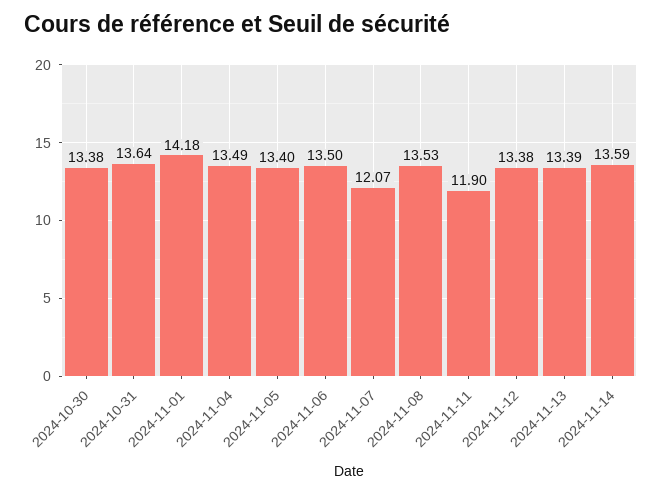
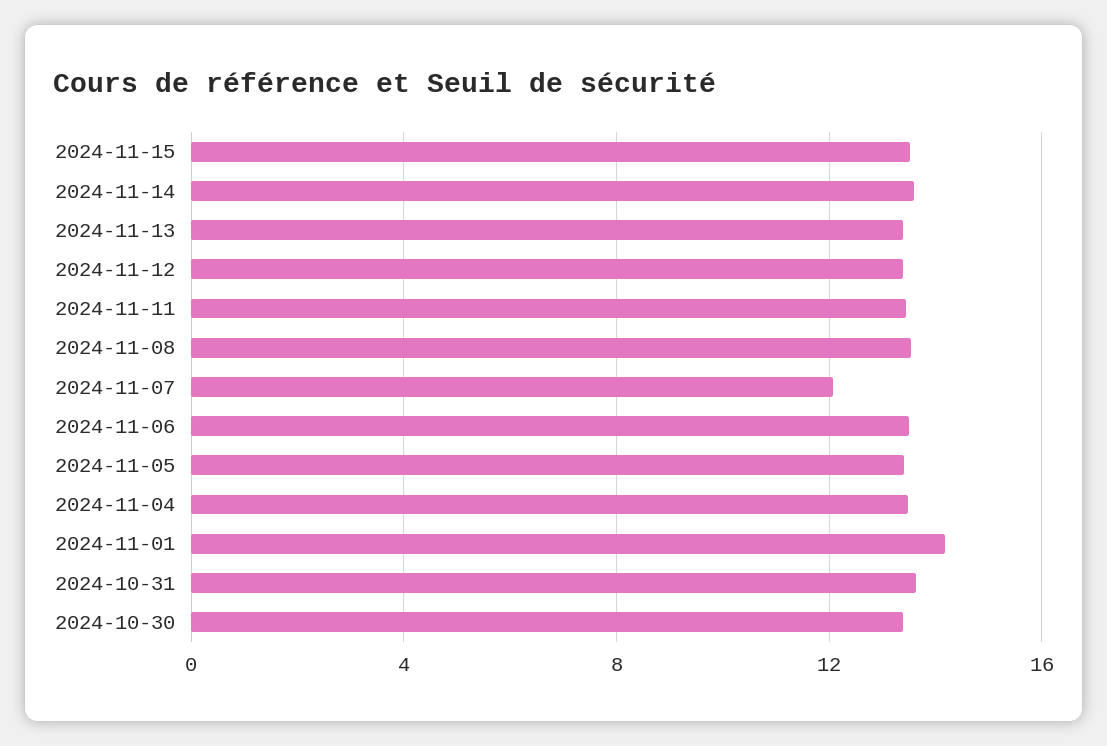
2024-11-11: 11.9 -> 13.5
2024-11-15: none -> 13.5

